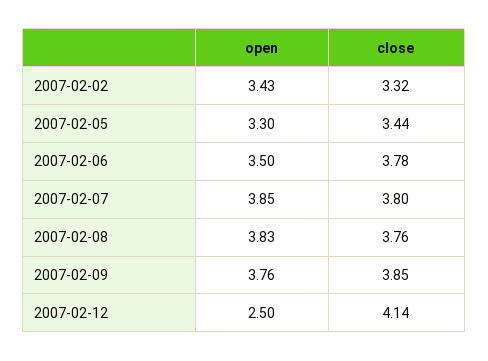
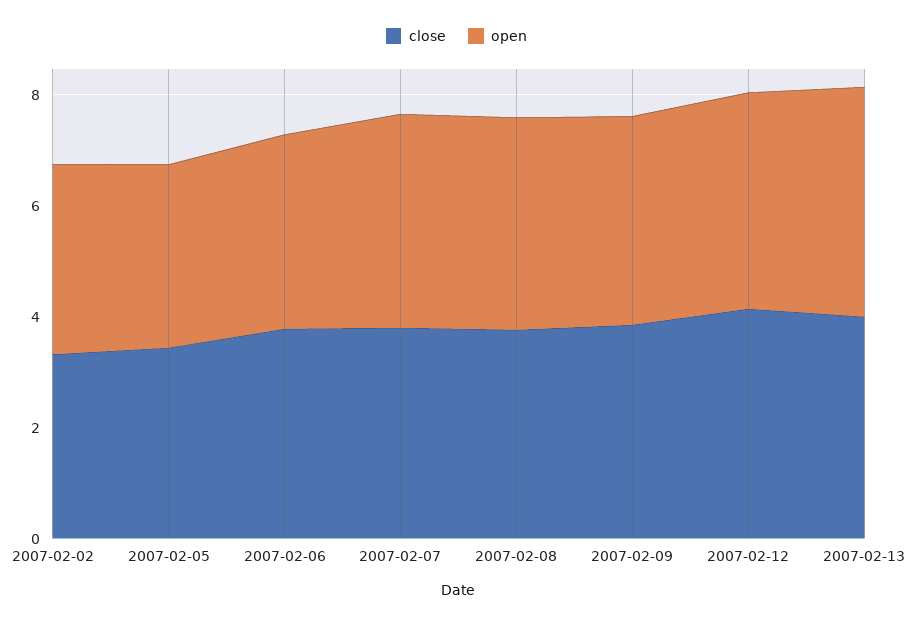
open, 2007-02-12: 2.5 -> 4
close, 2007-02-13: none -> 4
open, 2007-02-13: none -> 4

